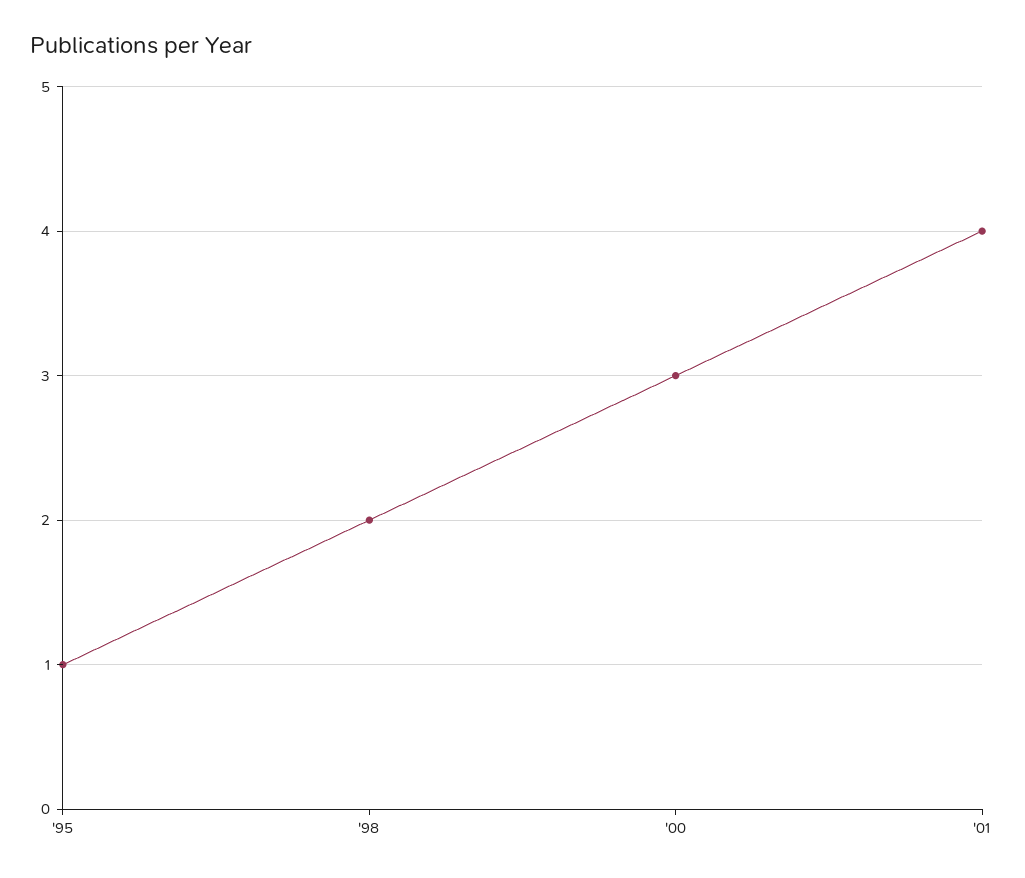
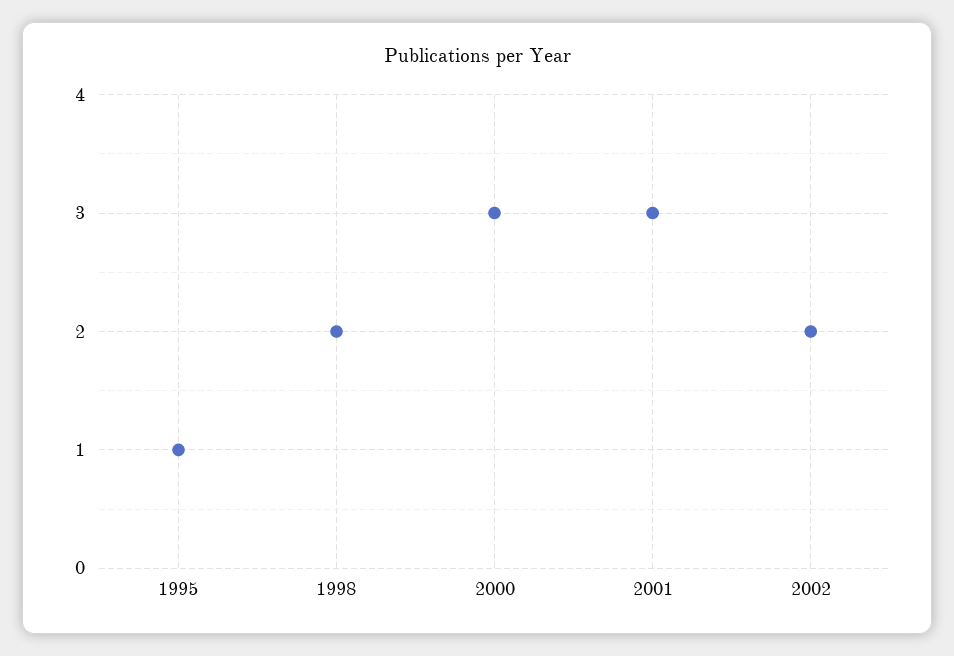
'01: 4 -> 3
2002: none -> 2

